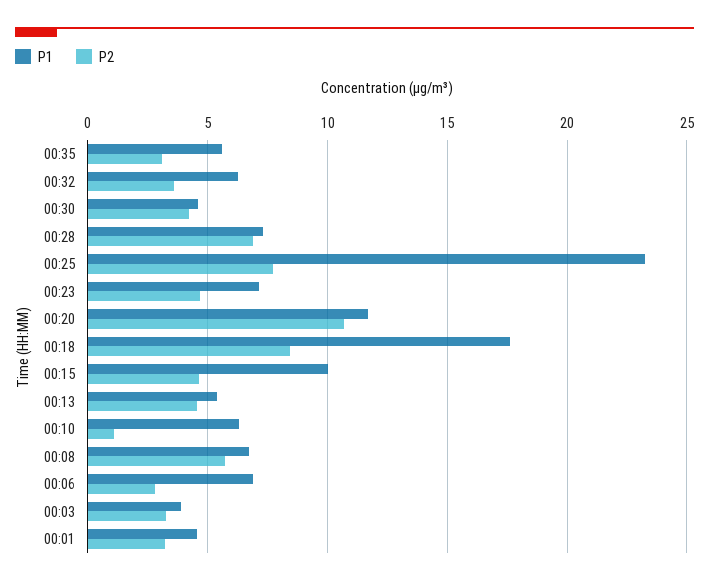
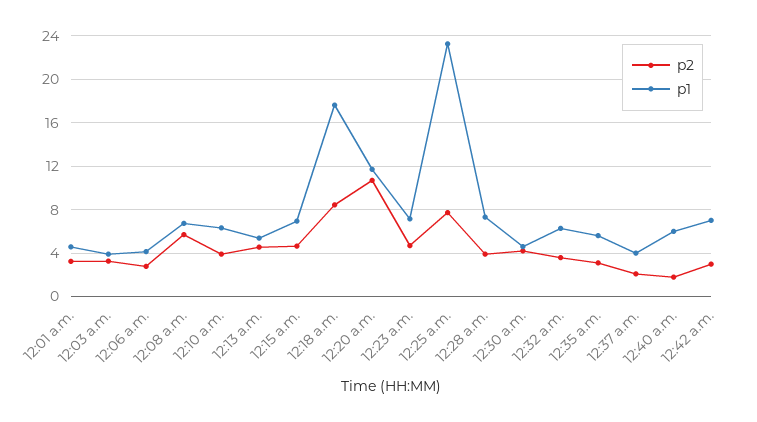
P2, 00:28: 7 -> 4
P1, 00:15: 10 -> 7
P2, 00:10: 1 -> 4
P1, 00:06: 7 -> 4
P2, 12:37 a.m.: none -> 2
P1, 12:37 a.m.: none -> 4
P2, 12:40 a.m.: none -> 2
P1, 12:40 a.m.: none -> 6
P2, 12:42 a.m.: none -> 3
P1, 12:42 a.m.: none -> 7

